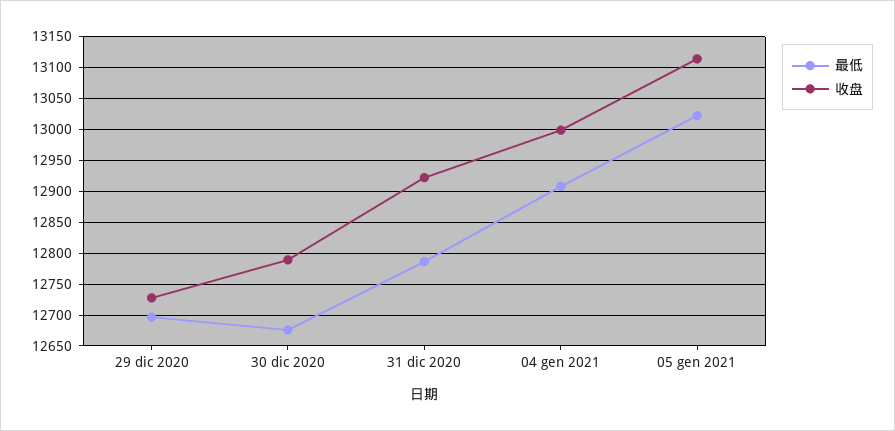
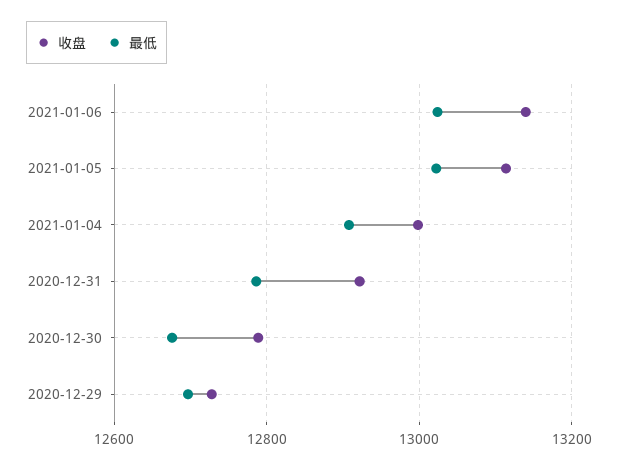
收盘, 2021-01-06: none -> 13140
最低, 2021-01-06: none -> 13020

